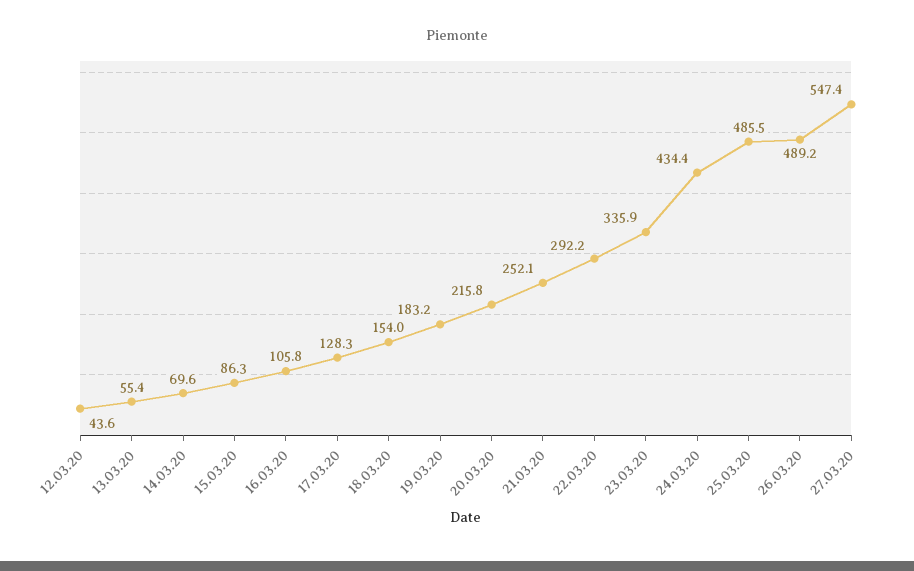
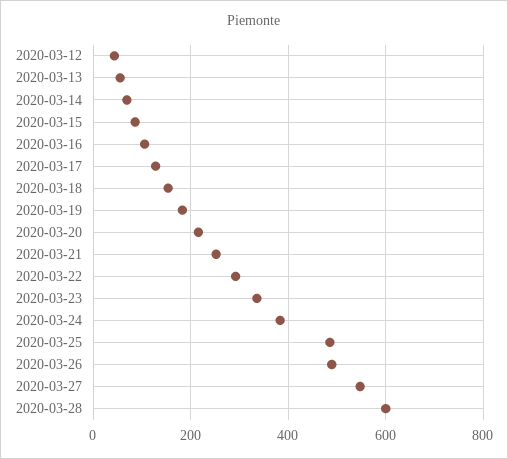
24.03.20: 434.4 -> 380
2020-03-28: none -> 600

